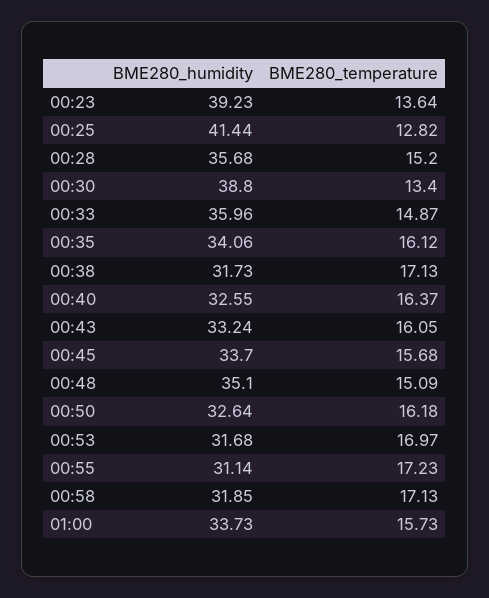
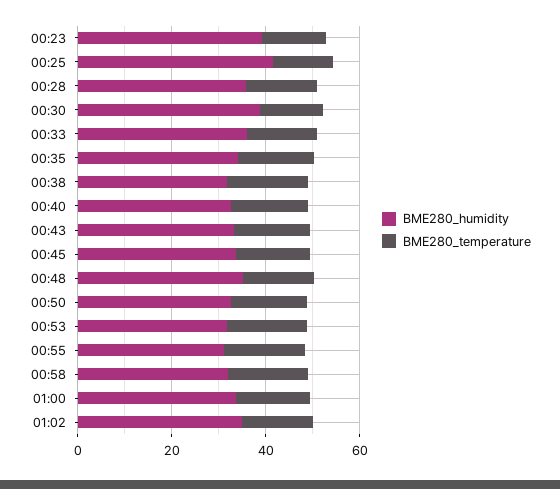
BME280_humidity, 01:02: none -> 35
BME280_temperature, 01:02: none -> 15

